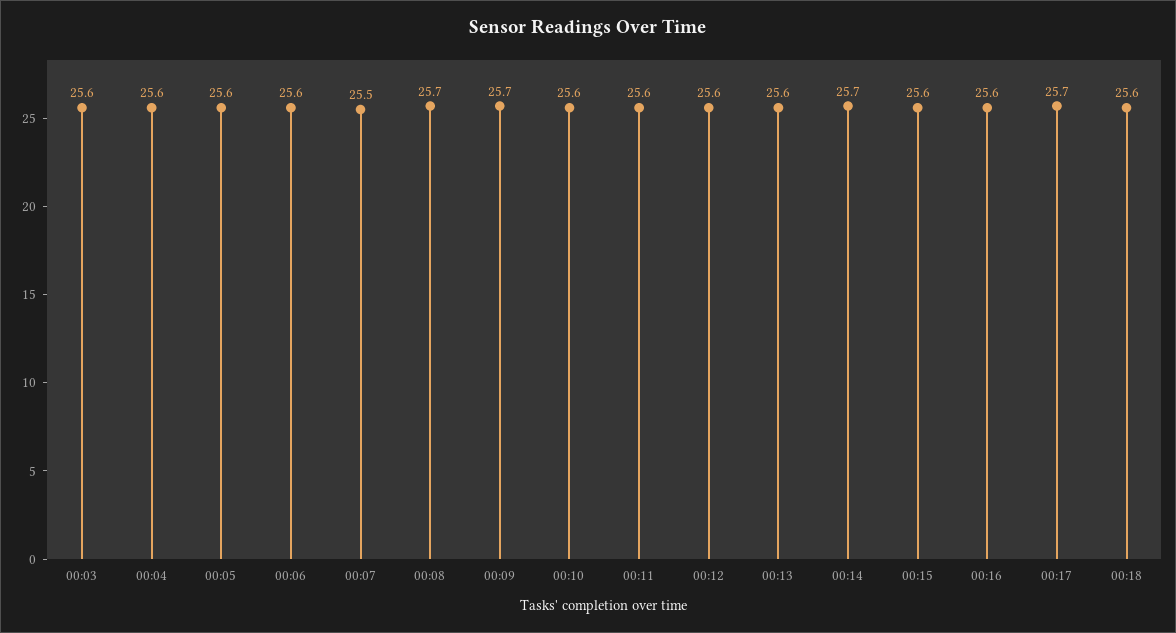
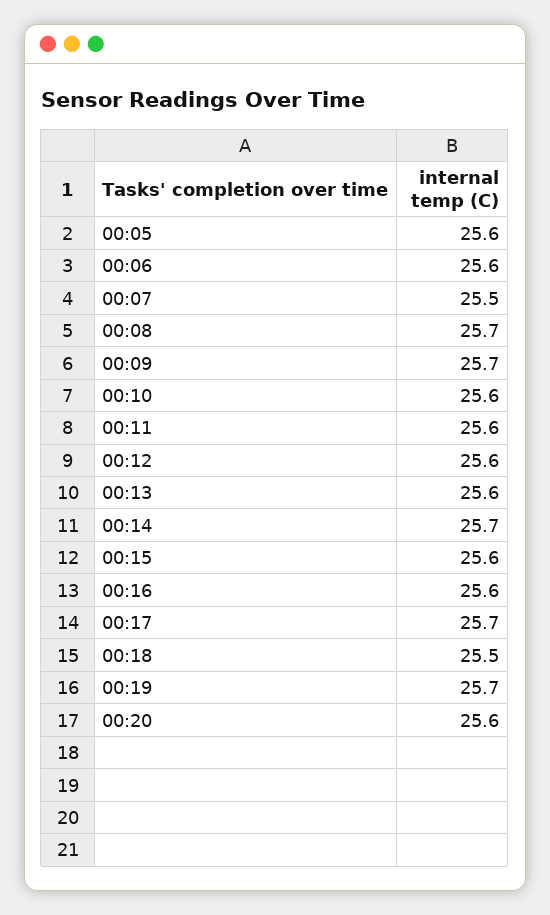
00:03: 25.6 -> none
00:04: 25.6 -> none
00:18: 25.6 -> 25.5
00:19: none -> 25.7
00:20: none -> 25.6

